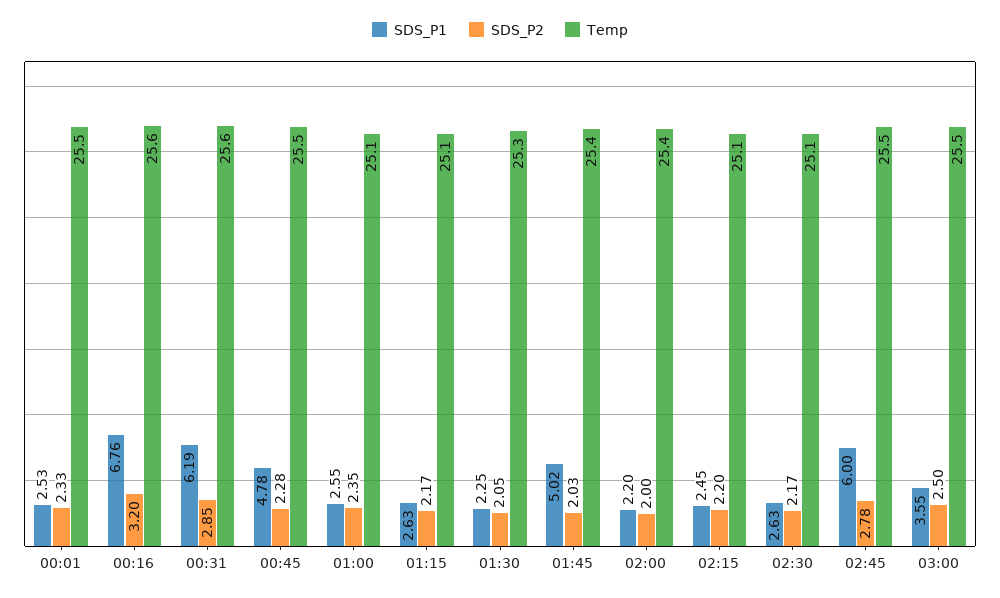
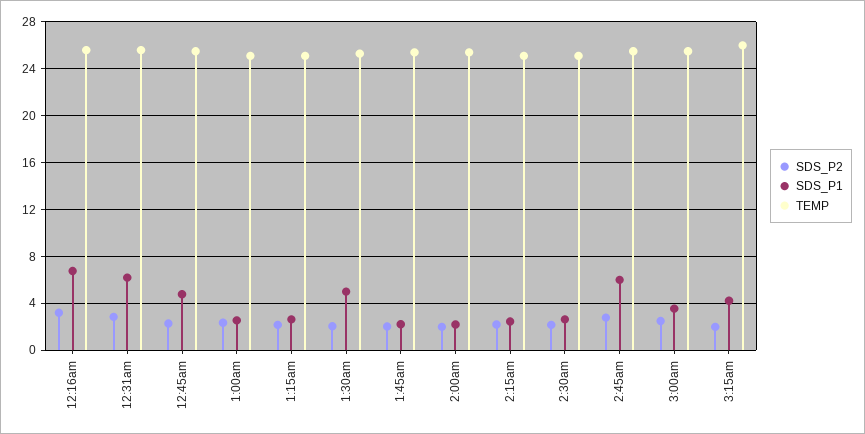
SDS_P1, 00:01: 2.53 -> none
SDS_P2, 00:01: 2.33 -> none
Temp, 00:01: 25.5 -> none
SDS_P1, 01:30: 2.25 -> 5
SDS_P1, 01:45: 5.02 -> 2
SDS_P2, 3:15am: none -> 2
SDS_P1, 3:15am: none -> 4
Temp, 3:15am: none -> 26

